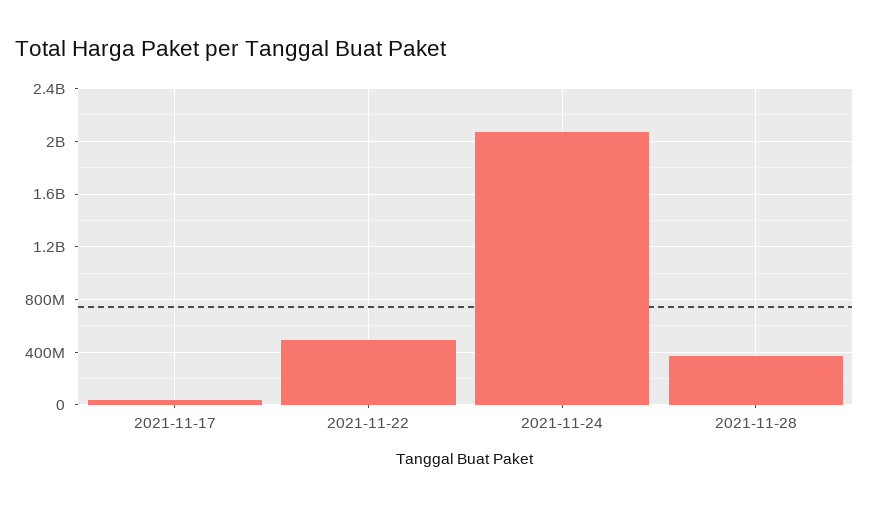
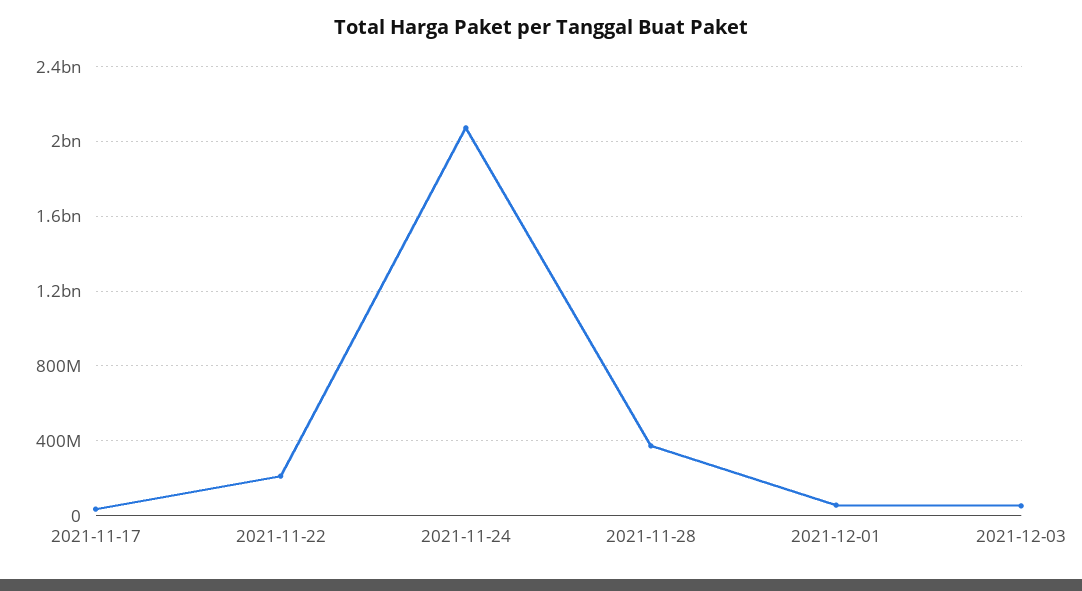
2021-11-22: 500000000 -> 200000000
2021-12-01: none -> 50000000
2021-12-03: none -> 50000000

